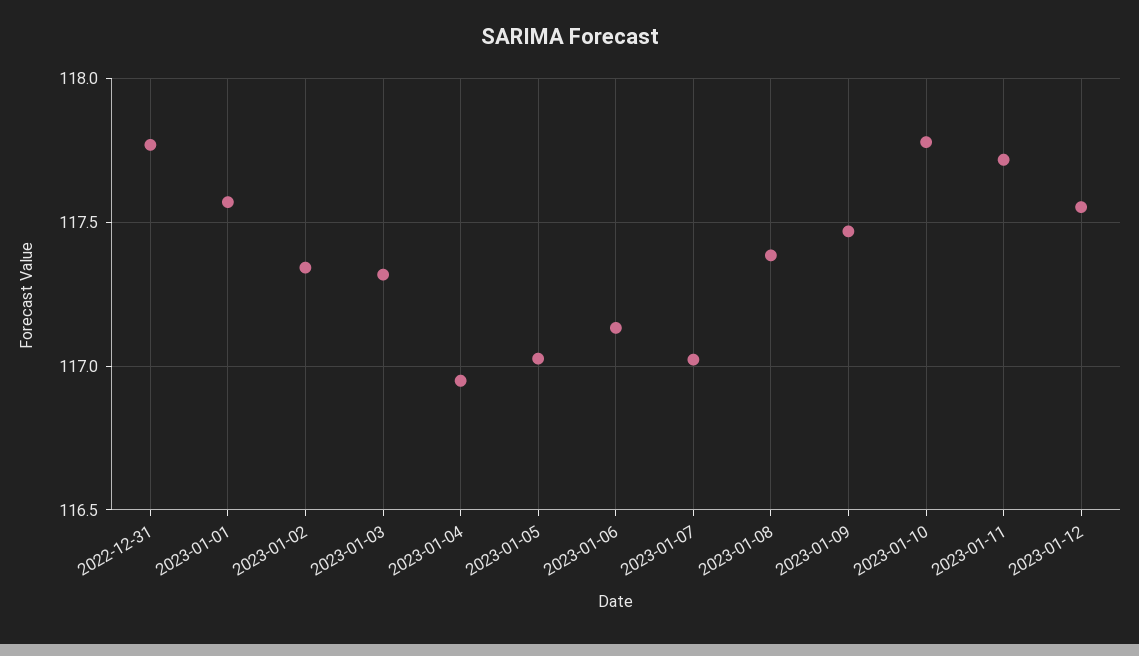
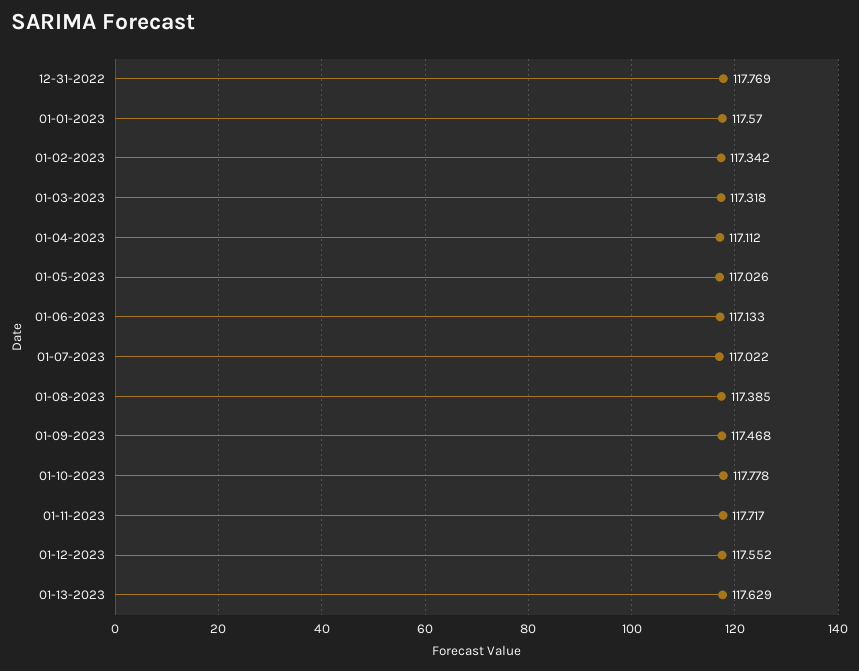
2023-01-04: 116.95 -> 117.112
01-13-2023: none -> 117.629

